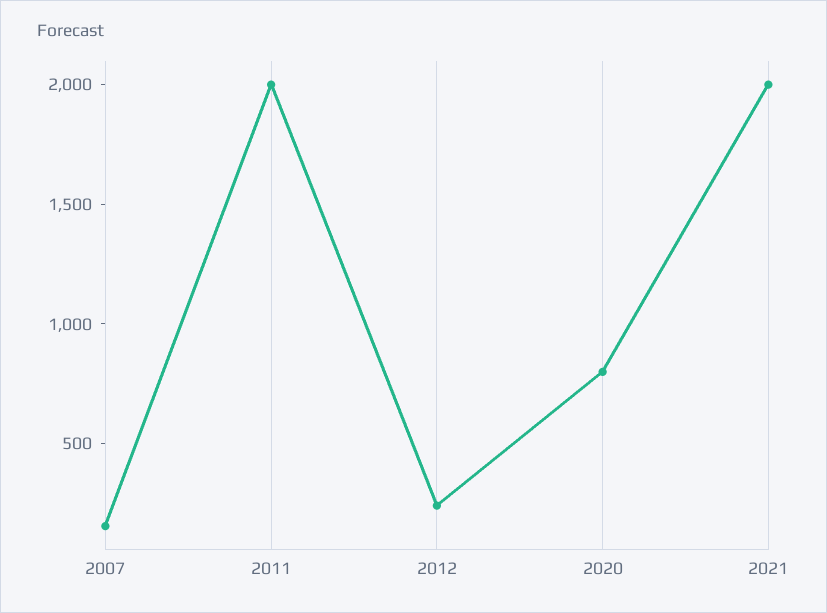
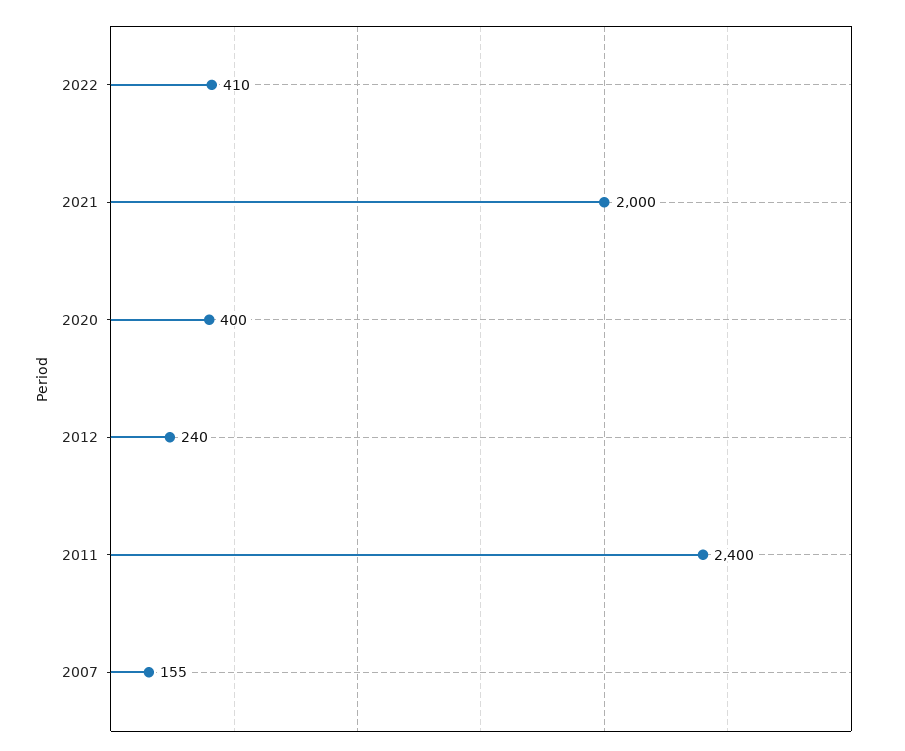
2011: 2000 -> 2400
2020: 800 -> 400
2022: none -> 410

